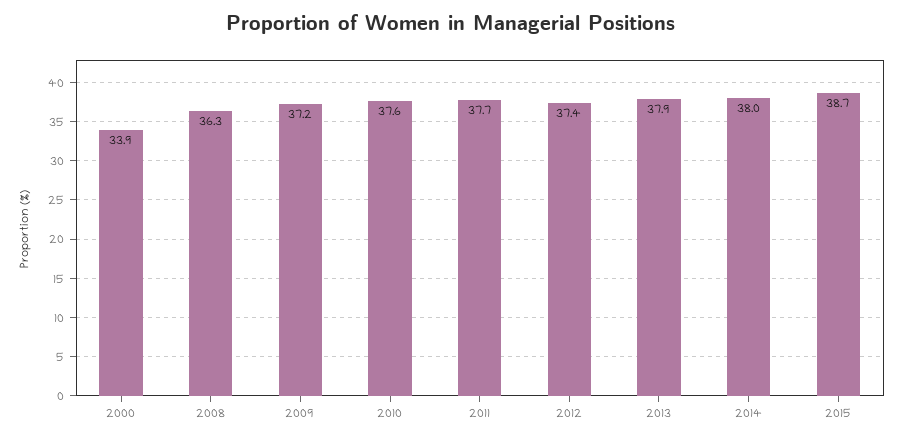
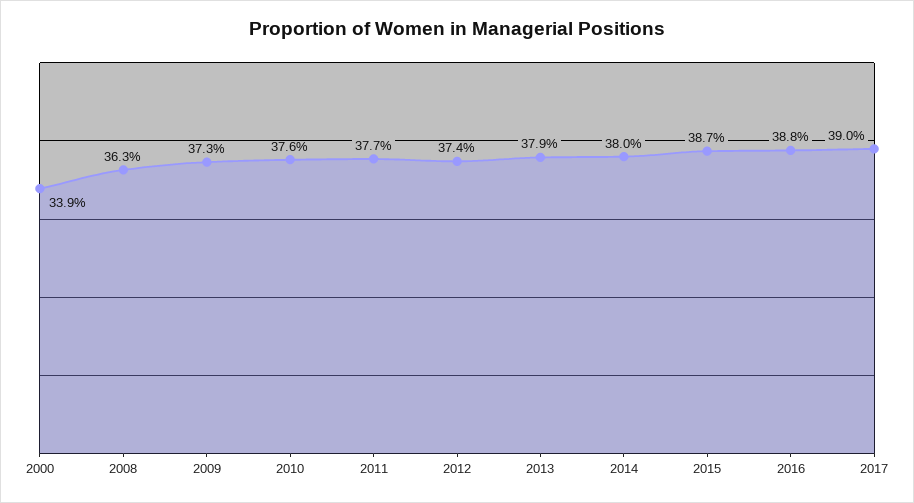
2009: 37.2 -> 37.3
2016: none -> 38.8
2017: none -> 39

